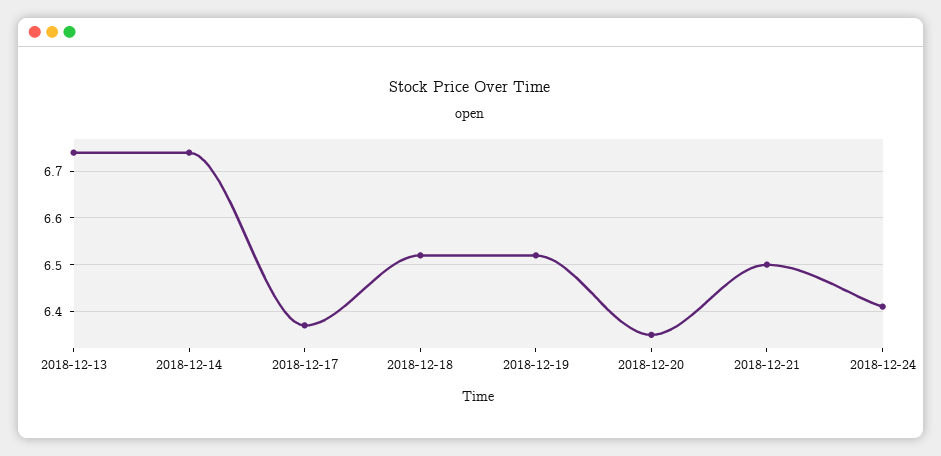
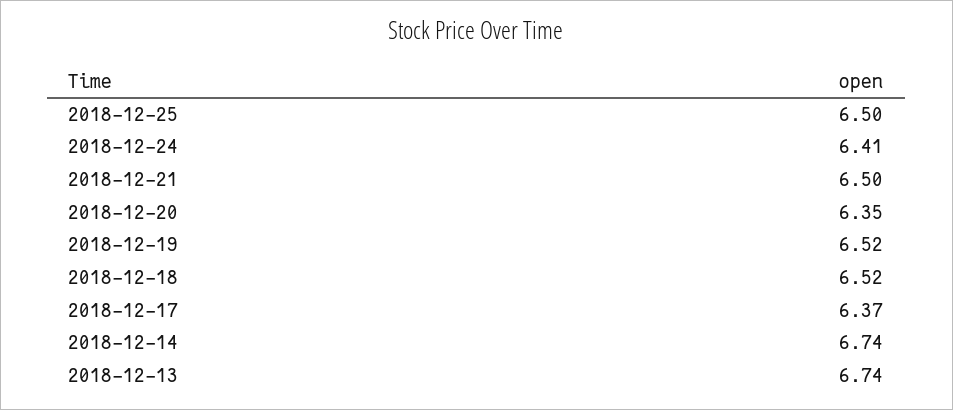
2018-12-25: none -> 6.5

